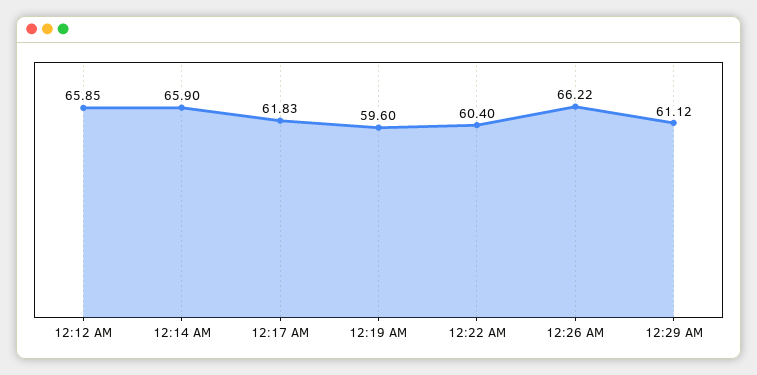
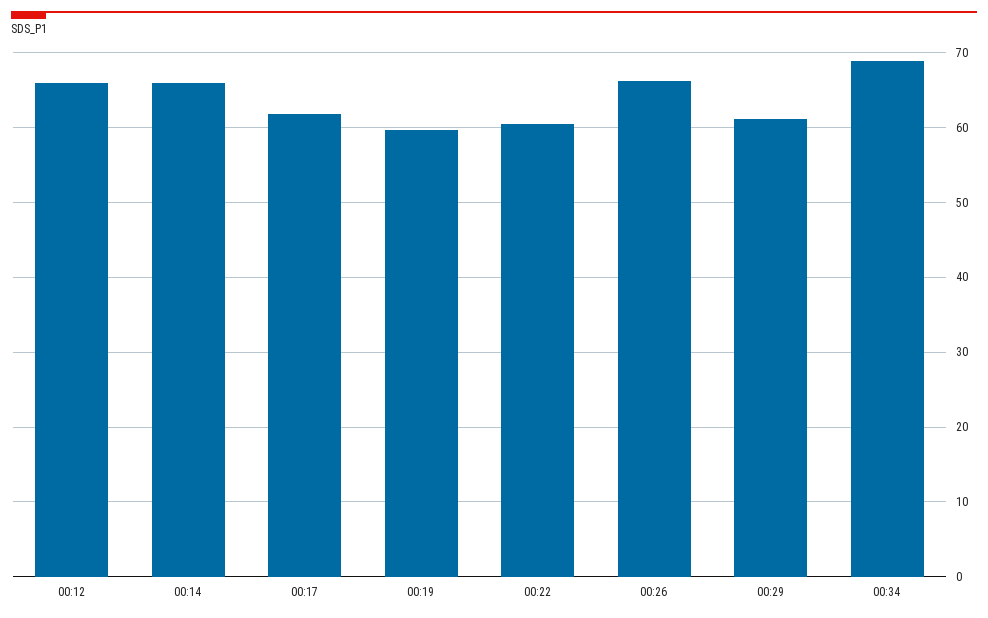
00:34: none -> 69

